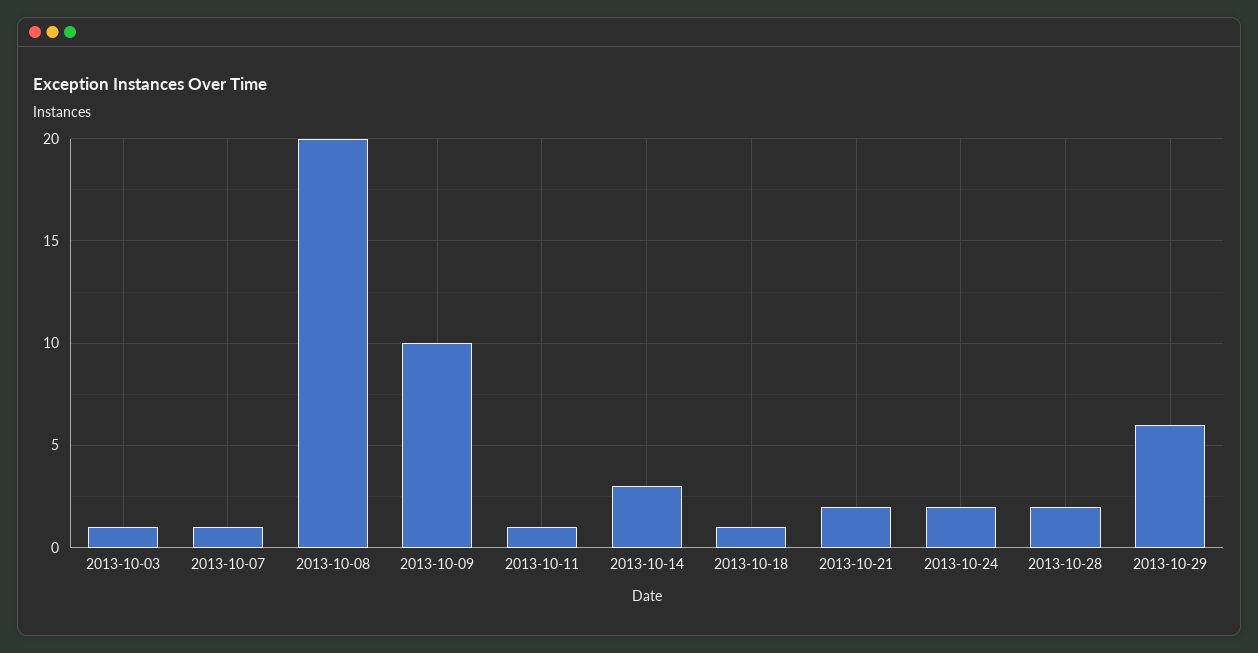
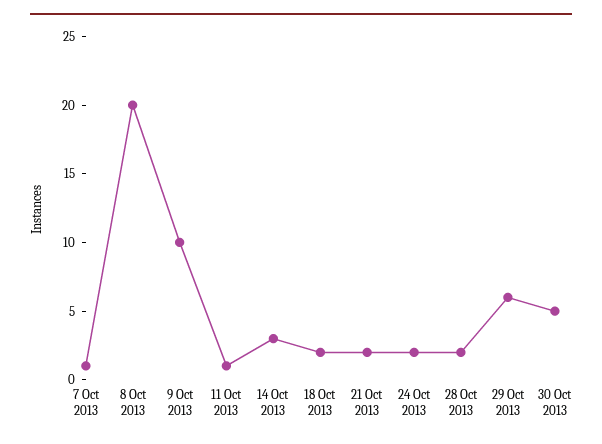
2013-10-03: 1 -> none
2013-10-18: 1 -> 2
30 Oct 2013: none -> 5

